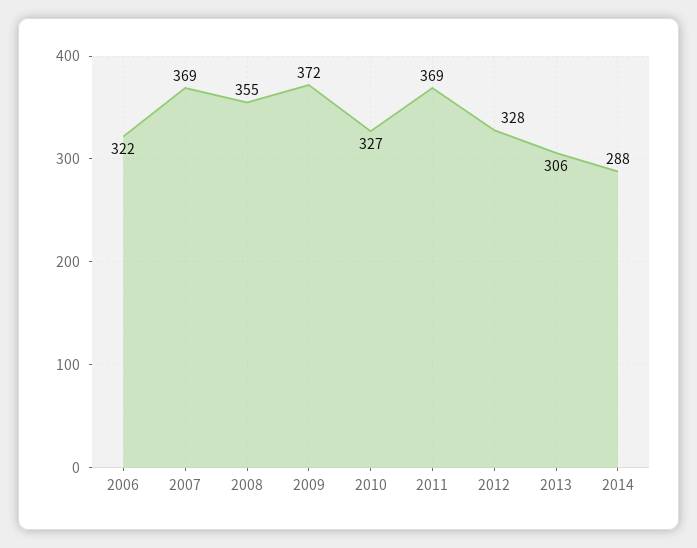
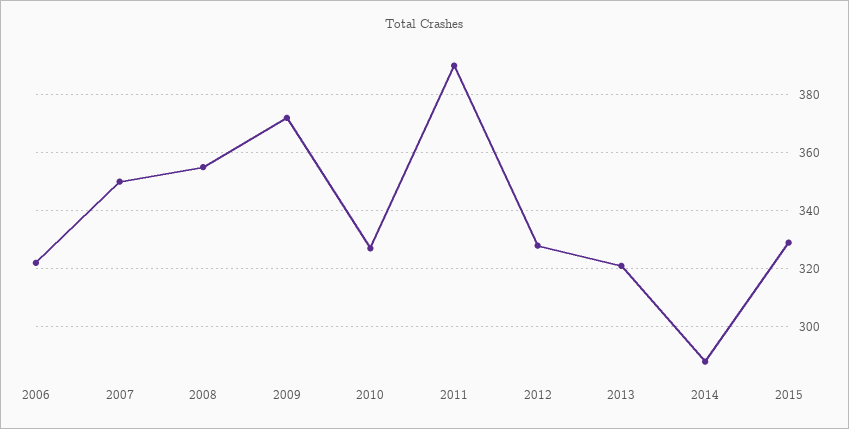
2007: 369 -> 350
2011: 369 -> 390
2013: 306 -> 320
2015: none -> 330

